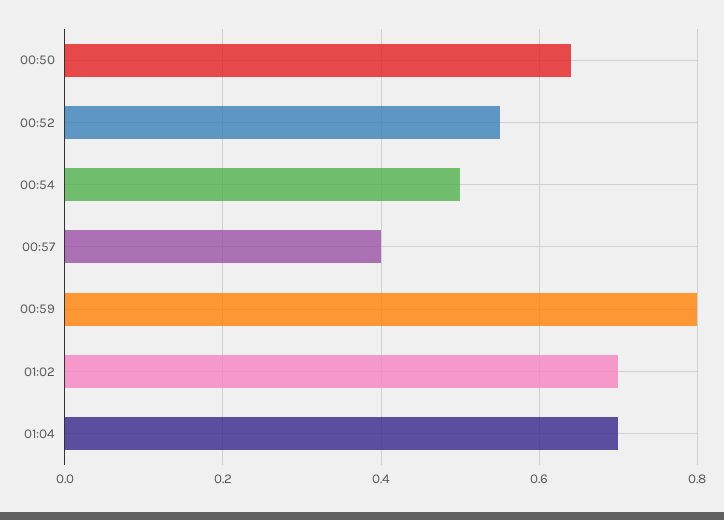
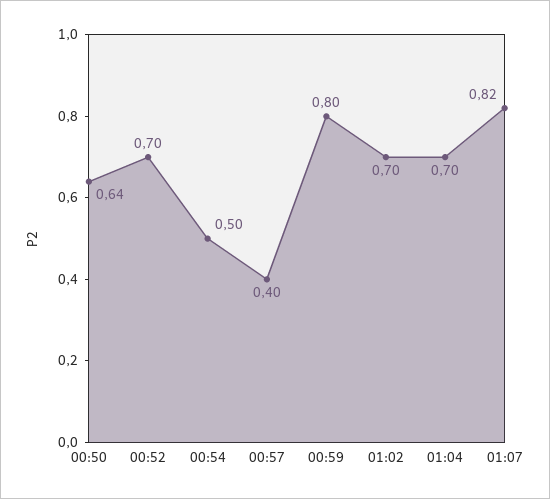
00:52: 0.55 -> 0.7
01:07: none -> 0.82

